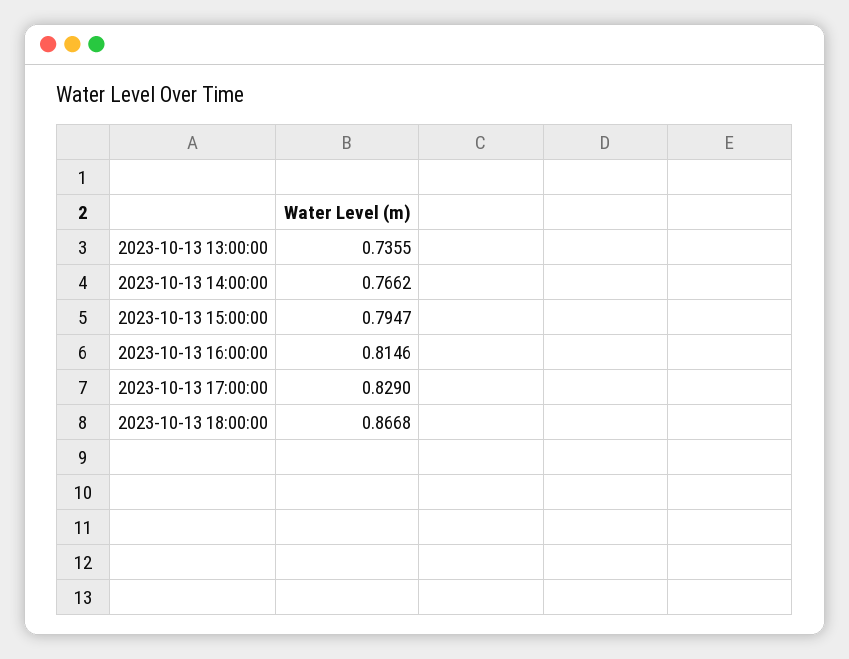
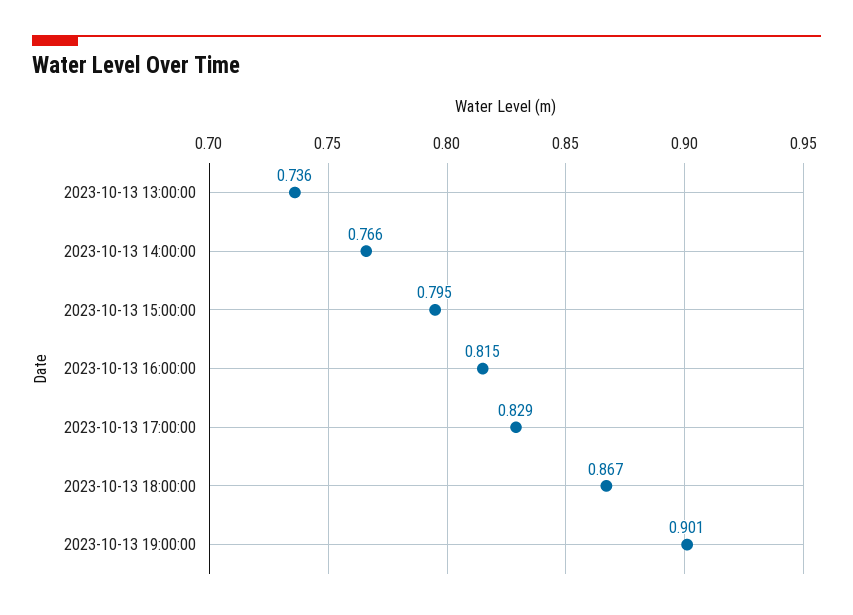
2023-10-13 19:00:00: none -> 0.901

